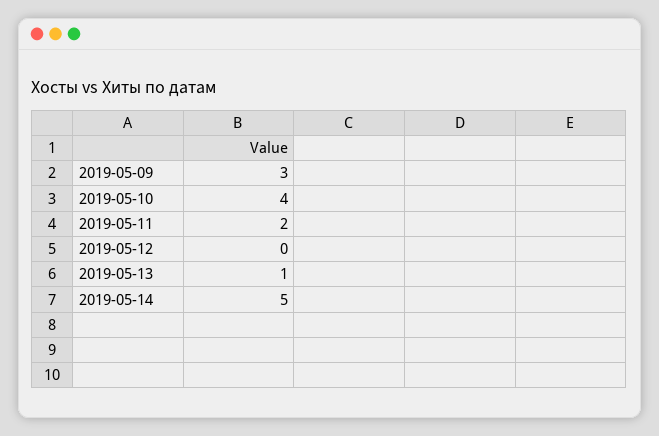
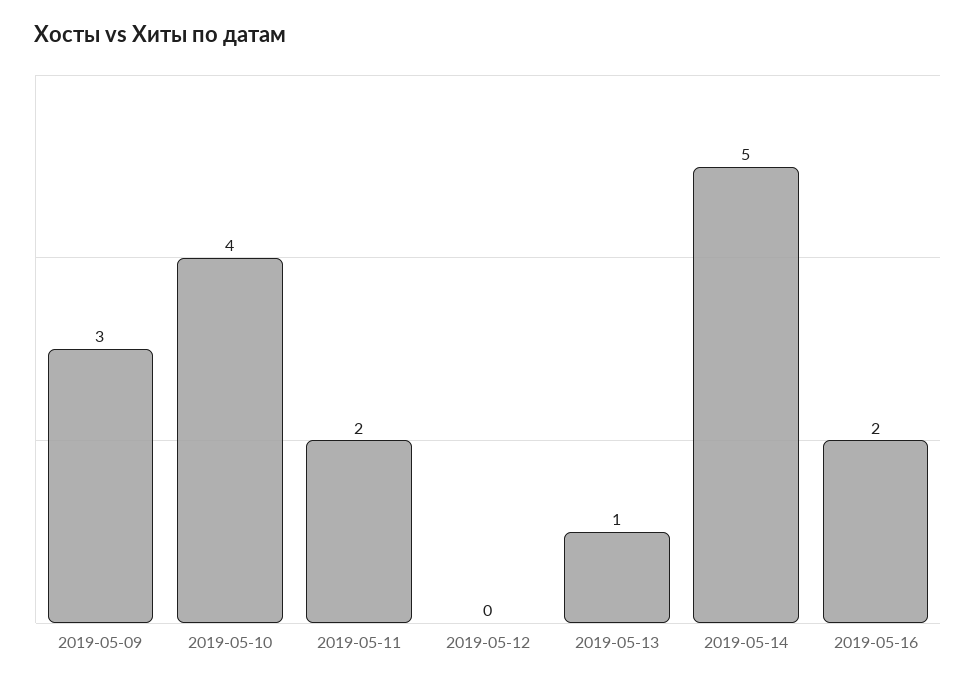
2019-05-16: none -> 2

